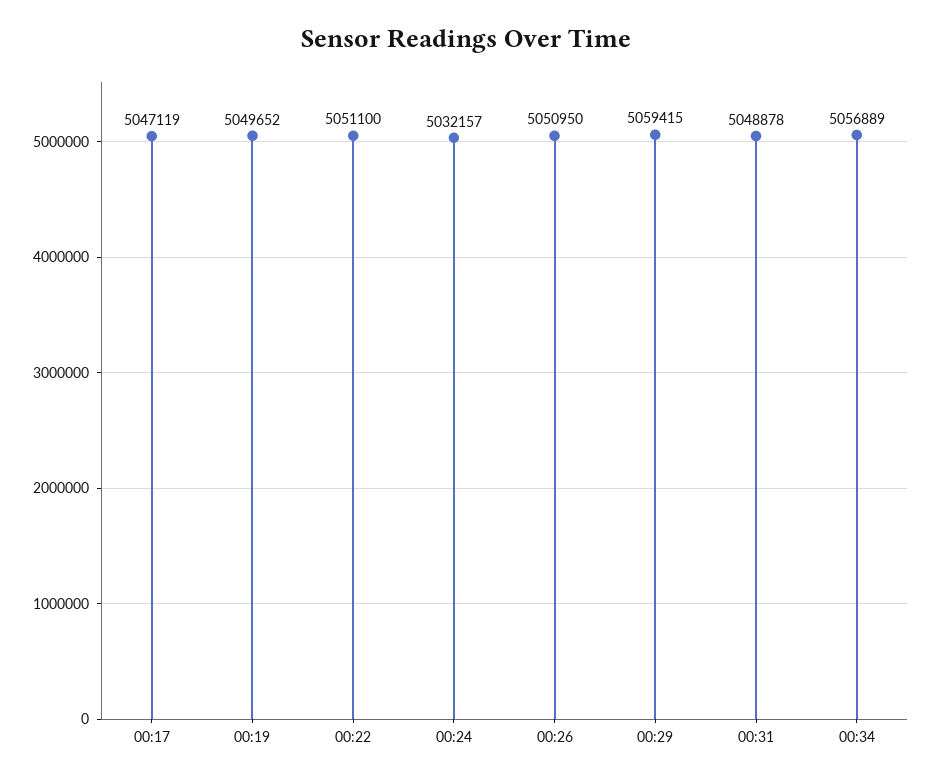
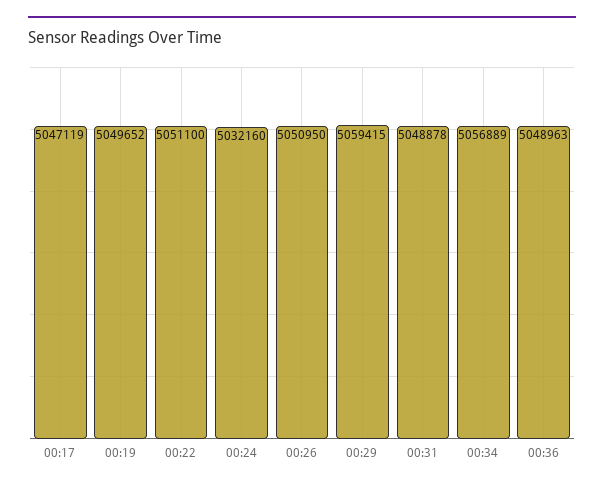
00:24: 5032157 -> 5032160
00:36: none -> 5048963

